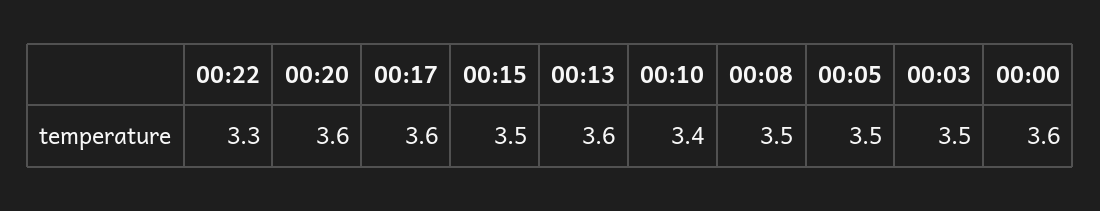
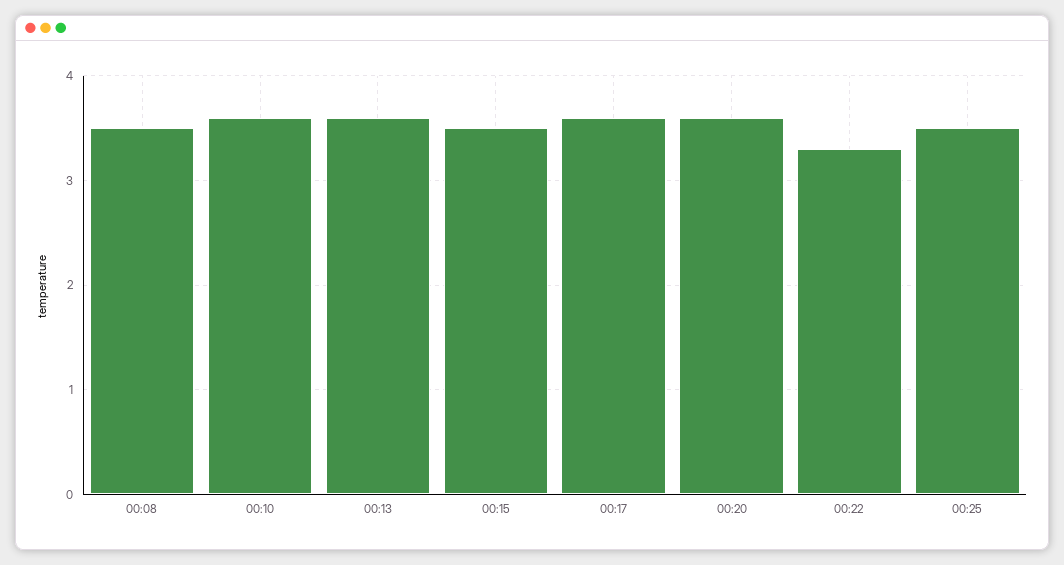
00:10: 3.4 -> 3.6
00:05: 3.5 -> none
00:03: 3.5 -> none
00:00: 3.6 -> none
00:25: none -> 3.5

